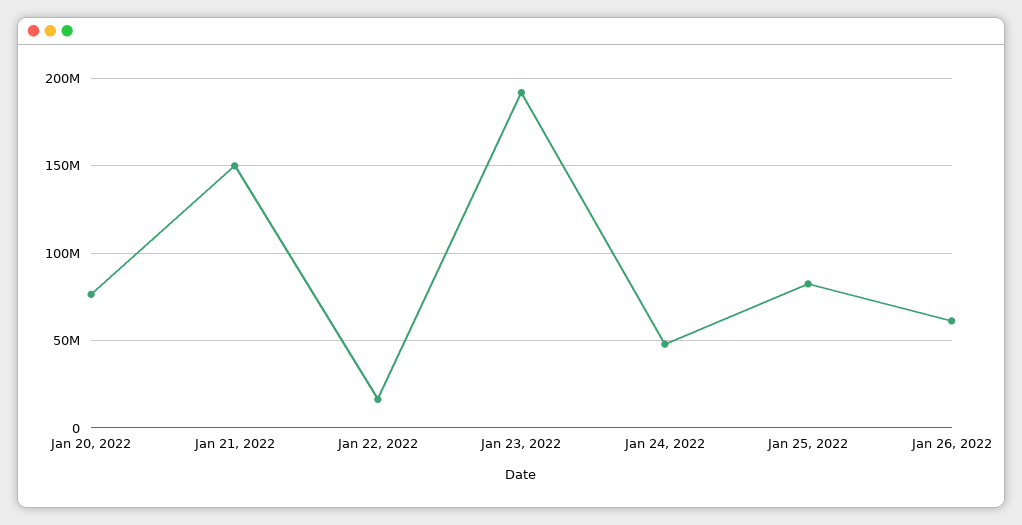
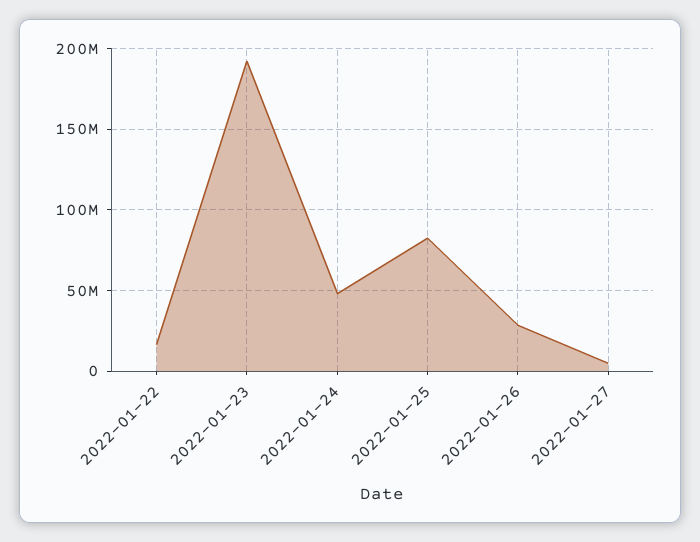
Jan 20, 2022: 75000000 -> none
Jan 21, 2022: 150000000 -> none
Jan 26, 2022: 60000000 -> 30000000
2022-01-27: none -> 5000000

